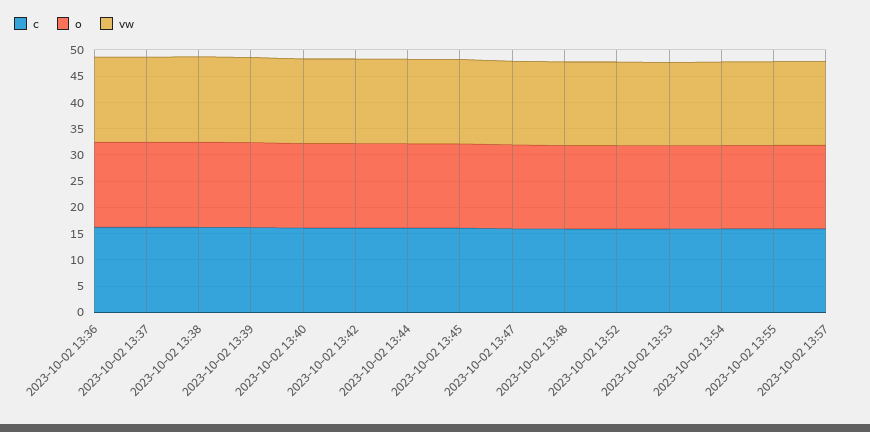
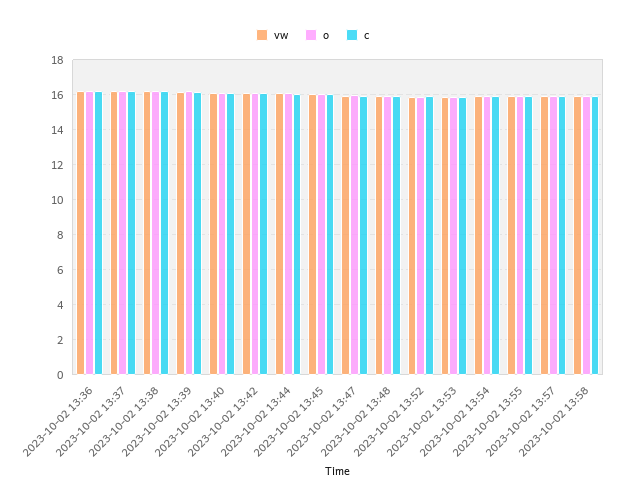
vw, 2023-10-02 13:58: none -> 16
o, 2023-10-02 13:58: none -> 16
c, 2023-10-02 13:58: none -> 16

